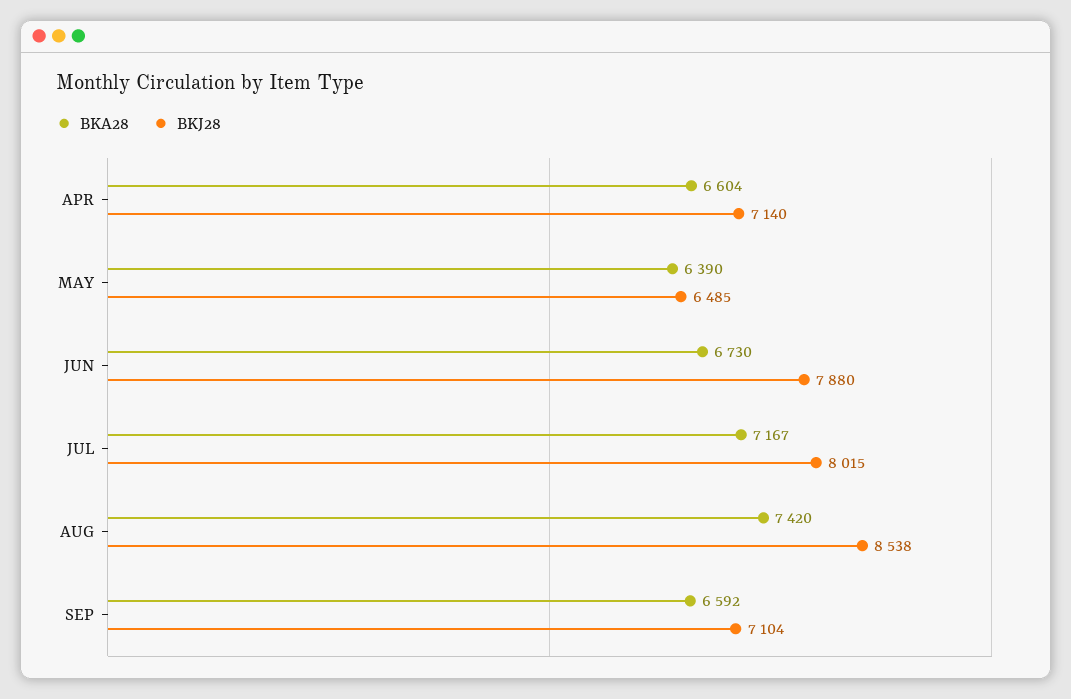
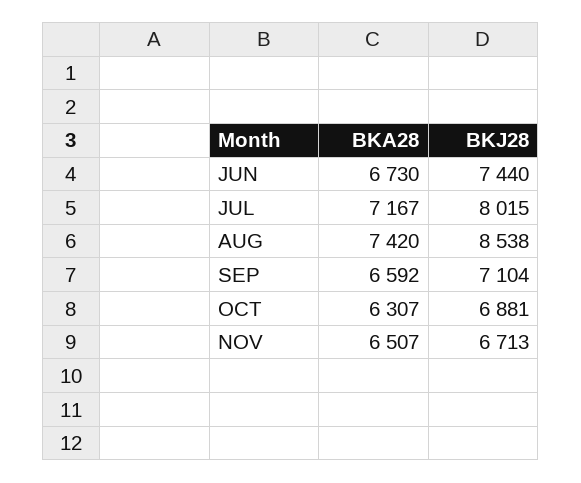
BKA28, APR: 6604 -> none
BKJ28, APR: 7140 -> none
BKA28, MAY: 6390 -> none
BKJ28, MAY: 6485 -> none
BKJ28, JUN: 7880 -> 7440
BKA28, OCT: none -> 6307
BKJ28, OCT: none -> 6881
BKA28, NOV: none -> 6507
BKJ28, NOV: none -> 6713

